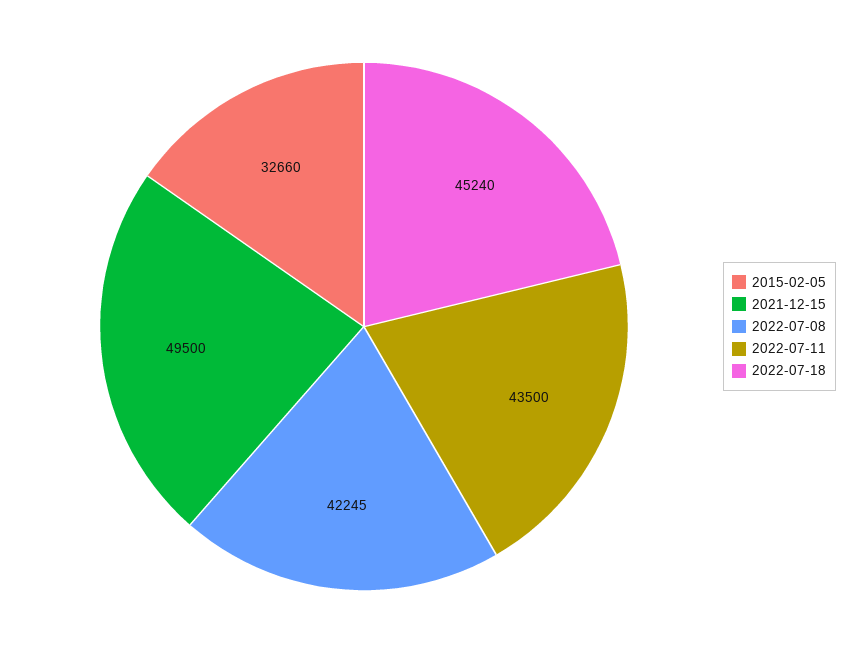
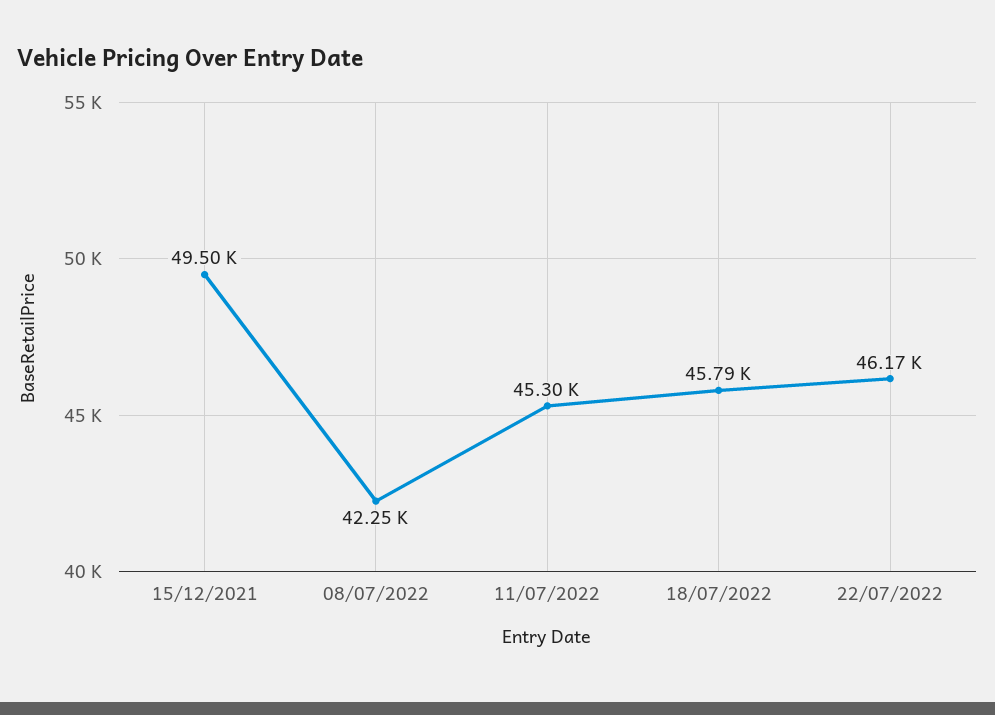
2015-02-05: 32660 -> none
2022-07-11: 43500 -> 45300
2022-07-18: 45240 -> 45790
22/07/2022: none -> 46170

